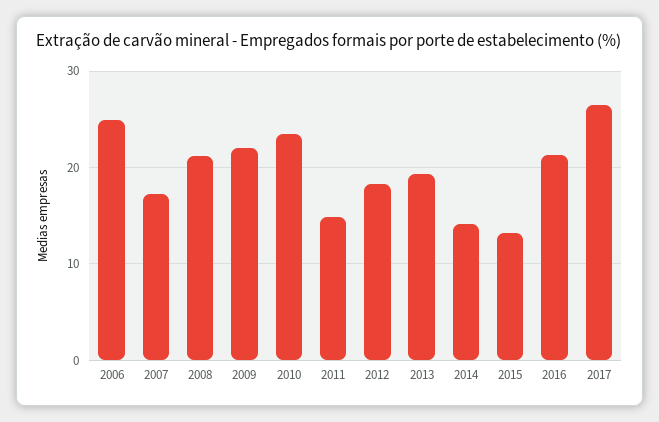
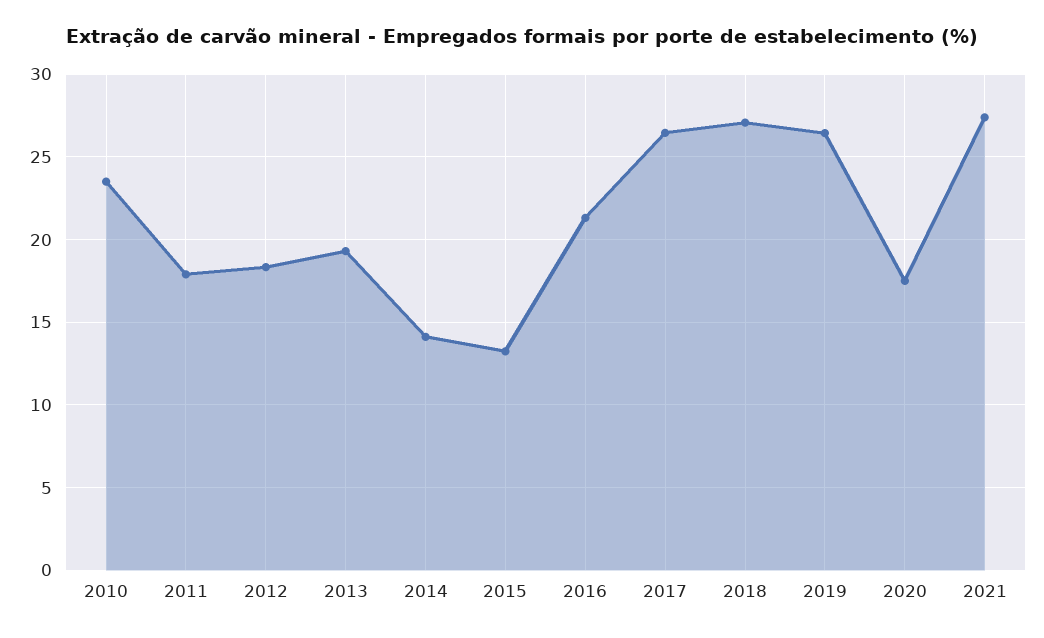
2006: 25 -> none
2007: 17 -> none
2008: 21 -> none
2009: 22 -> none
2011: 15 -> 18
2018: none -> 27
2019: none -> 26.5
2020: none -> 17.5
2021: none -> 27.5

